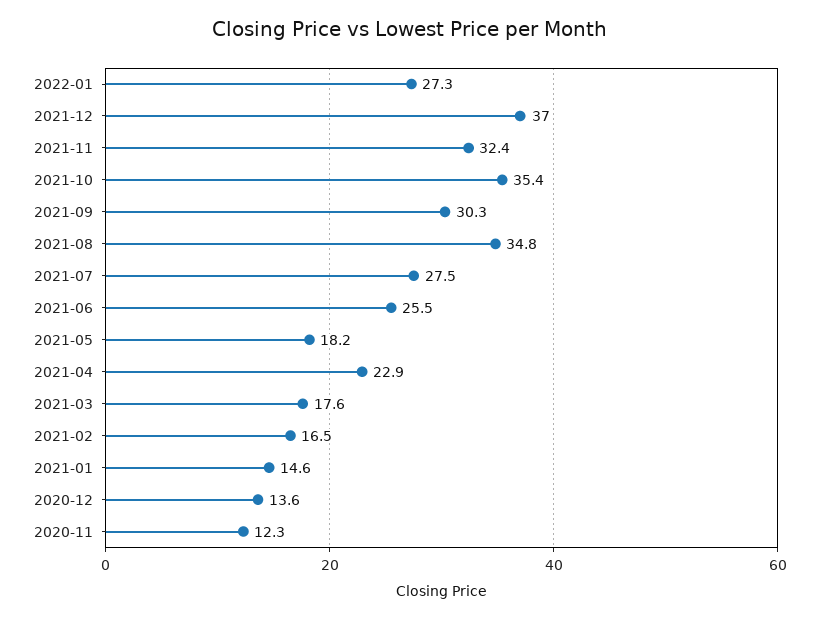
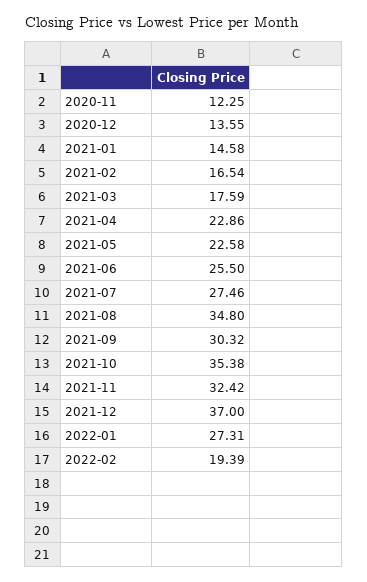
2021-05: 18.2 -> 22.58
2022-02: none -> 19.39

